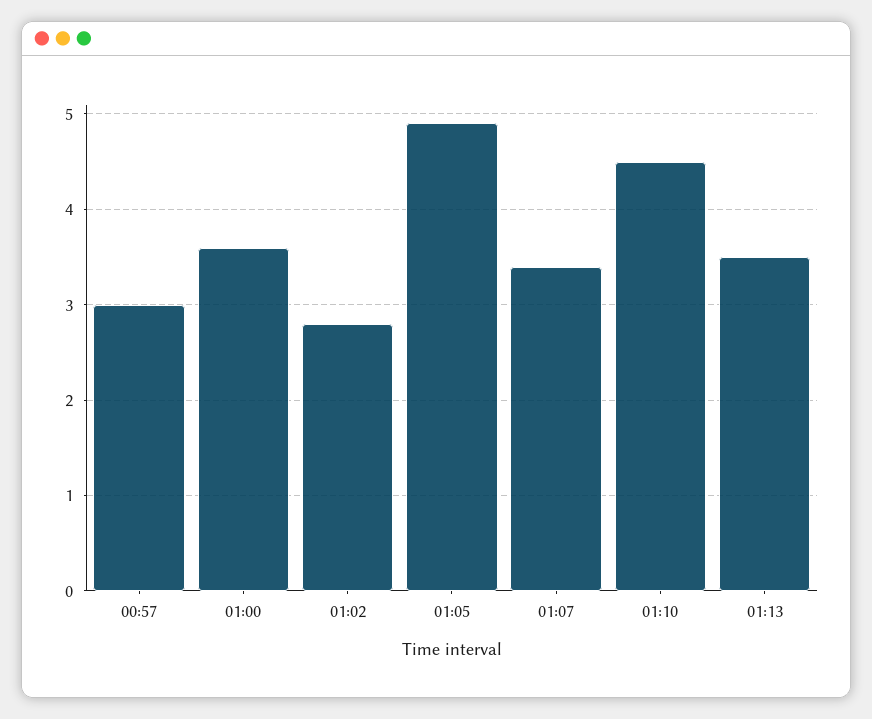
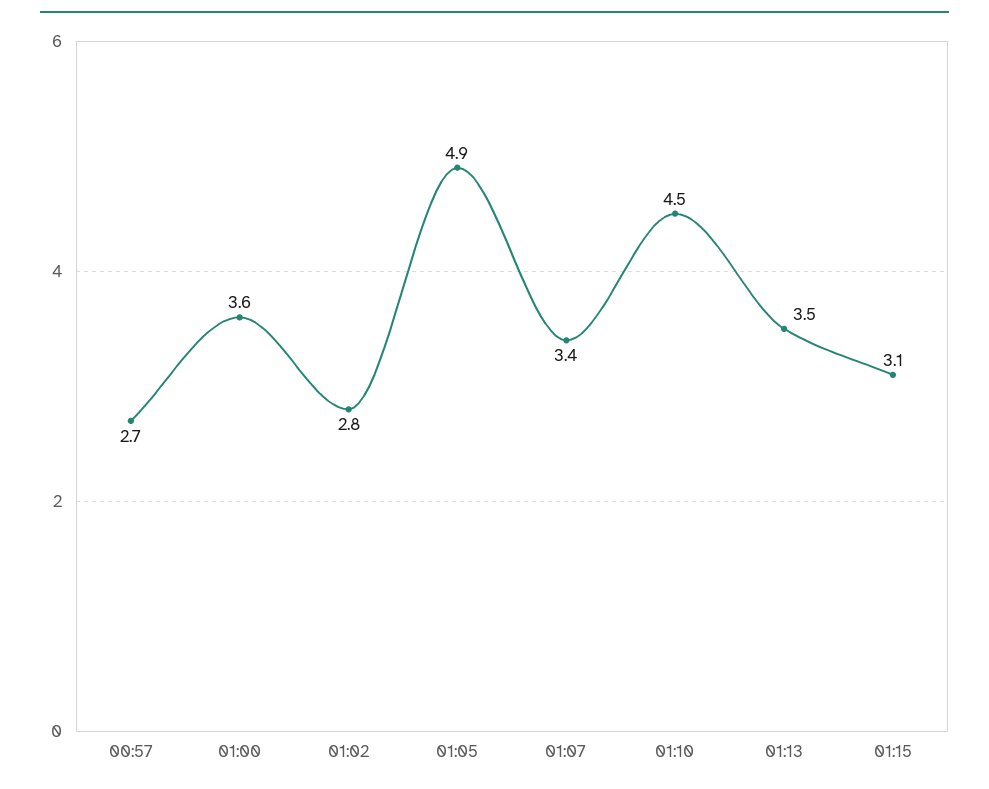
00:57: 3 -> 2.7
01:15: none -> 3.1

